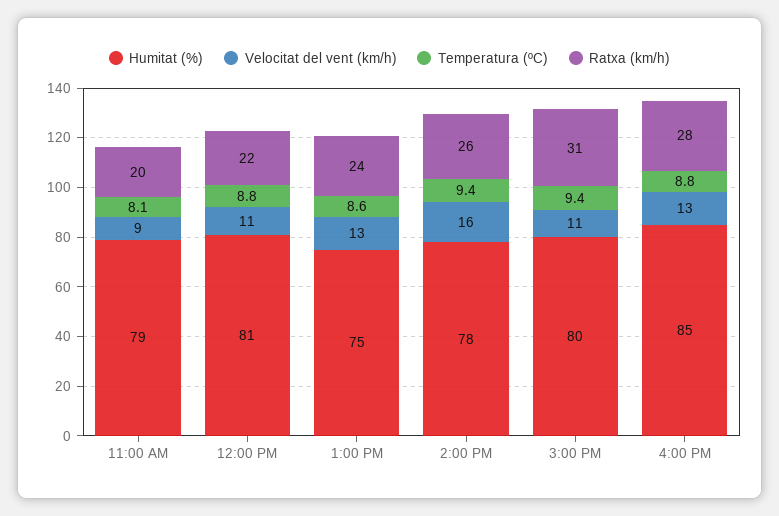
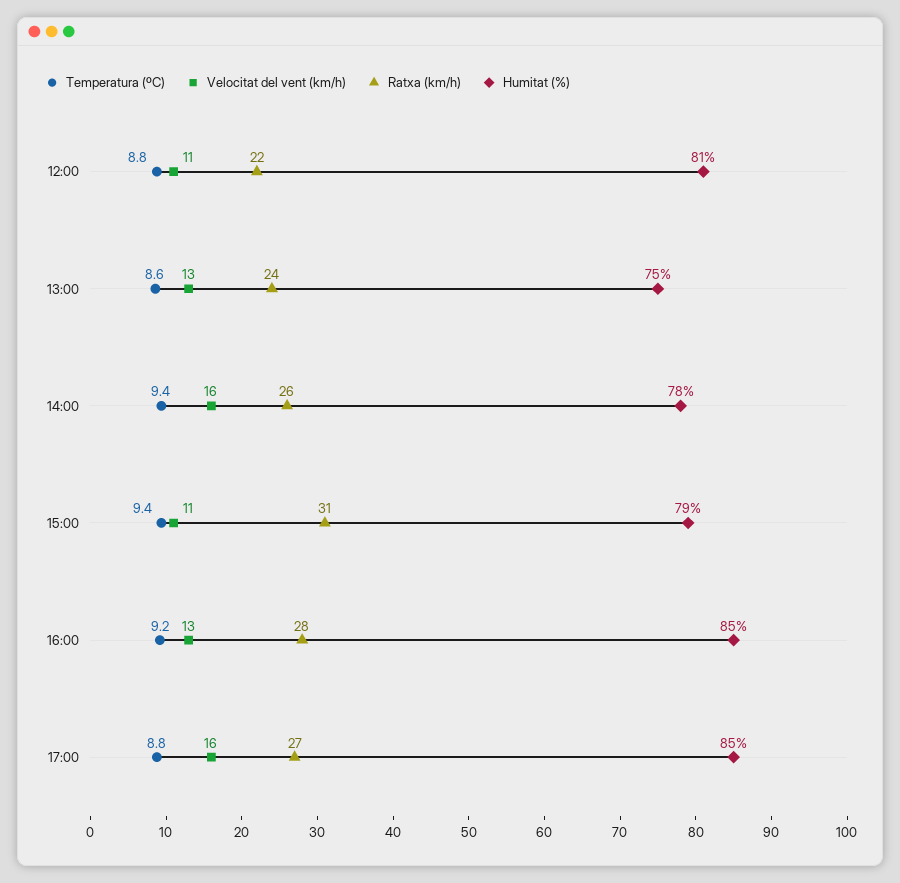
Humitat (%), 11:00 AM: 79 -> none
Velocitat del vent (km/h), 11:00 AM: 9 -> none
Temperatura (ºC), 11:00 AM: 8.1 -> none
Ratxa (km/h), 11:00 AM: 20 -> none
Humitat (%), 3:00 PM: 80 -> 79
Temperatura (ºC), 4:00 PM: 8.8 -> 9.2
Temperatura (ºC), 17:00: none -> 8.8
Velocitat del vent (km/h), 17:00: none -> 16
Ratxa (km/h), 17:00: none -> 27
Humitat (%), 17:00: none -> 85

